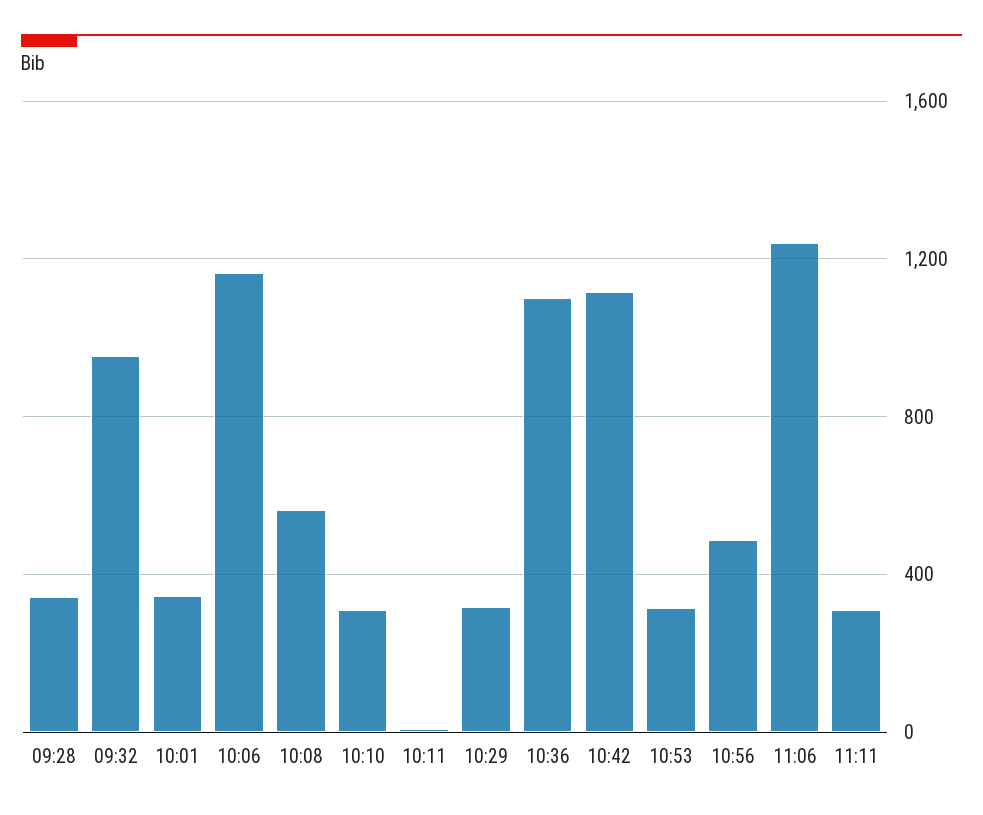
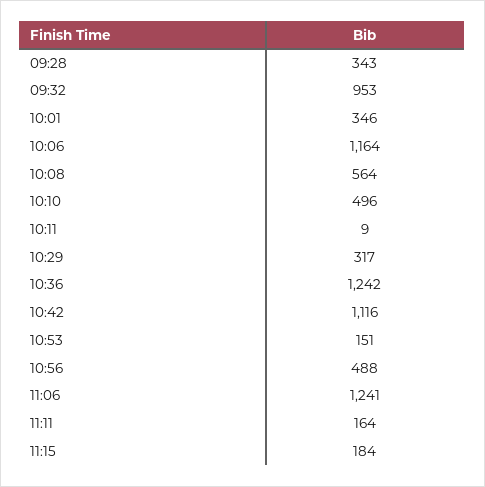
10:10: 300 -> 496
10:36: 1100 -> 1242
10:53: 300 -> 151
11:11: 300 -> 164
11:15: none -> 184

